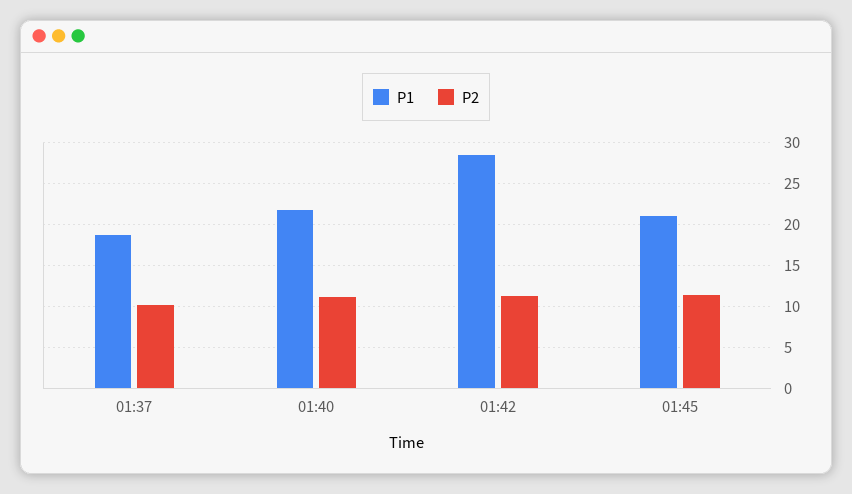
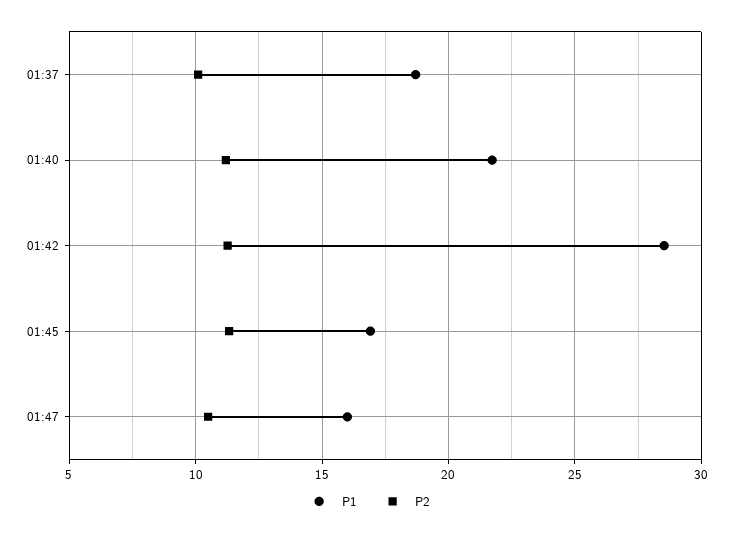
P1, 01:45: 21 -> 17
P1, 01:47: none -> 16
P2, 01:47: none -> 10.5

